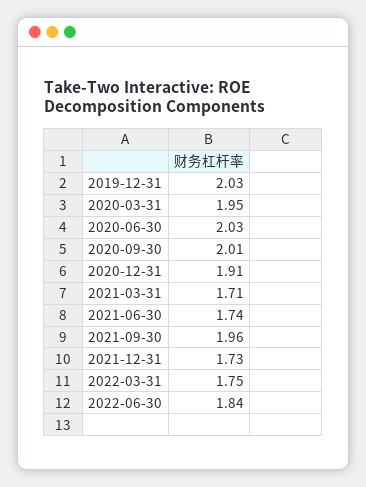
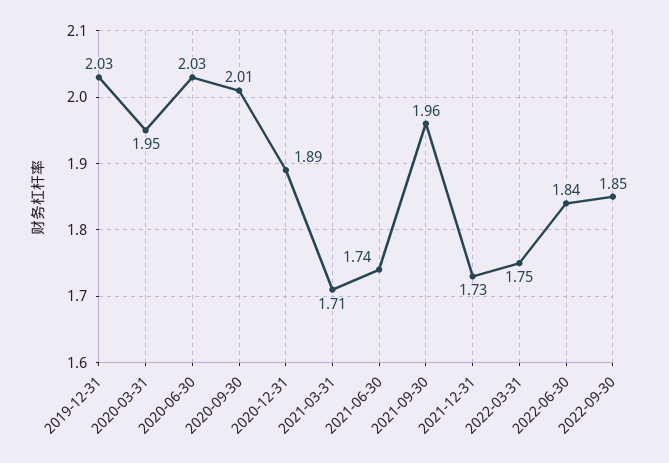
2020-12-31: 1.91 -> 1.89
2022-09-30: none -> 1.85

